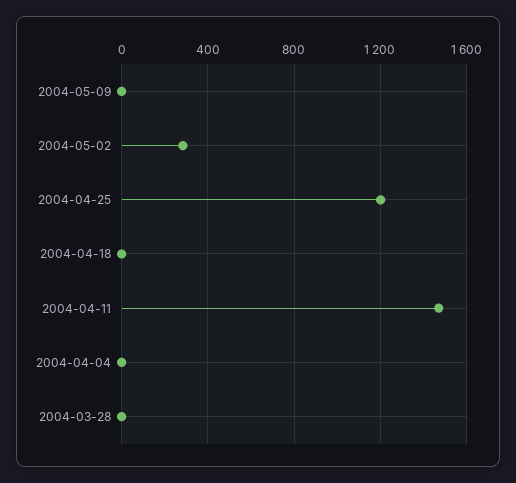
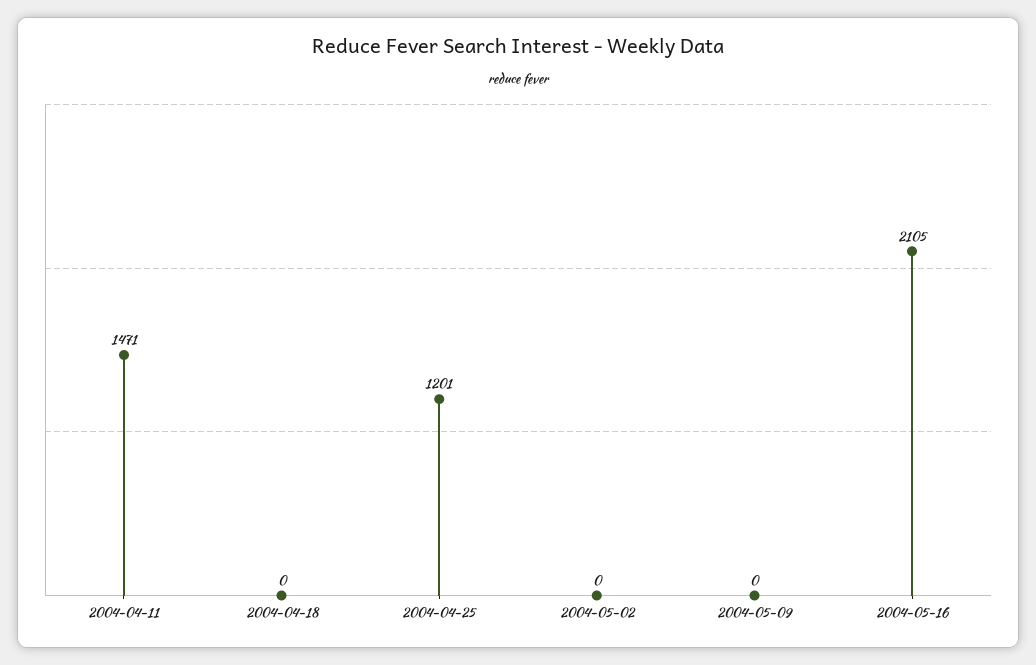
2004-05-02: 300 -> 0
2004-04-04: 0 -> none
2004-03-28: 0 -> none
2004-05-16: none -> 2105

